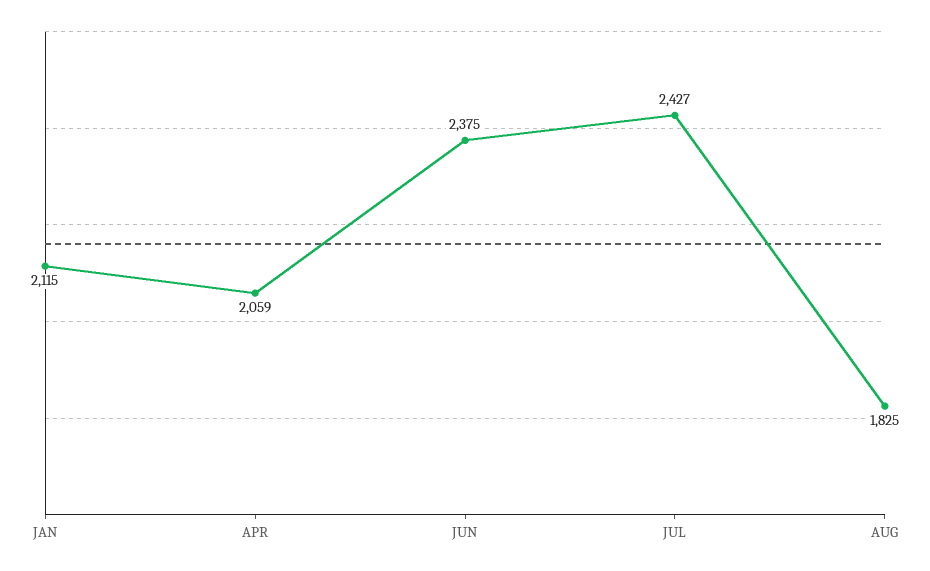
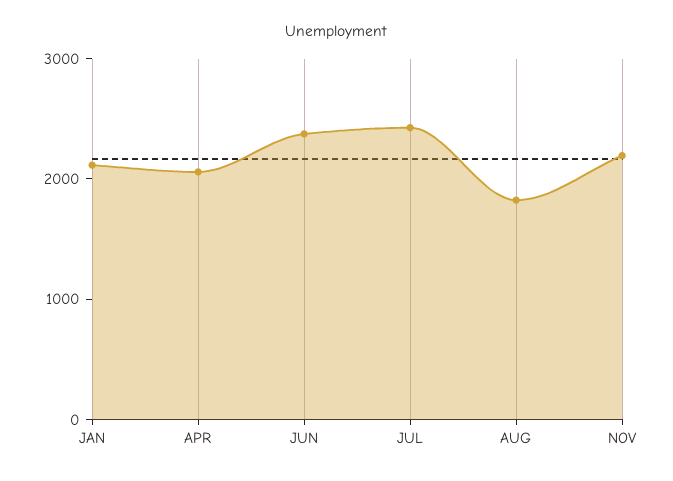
NOV: none -> 2200

